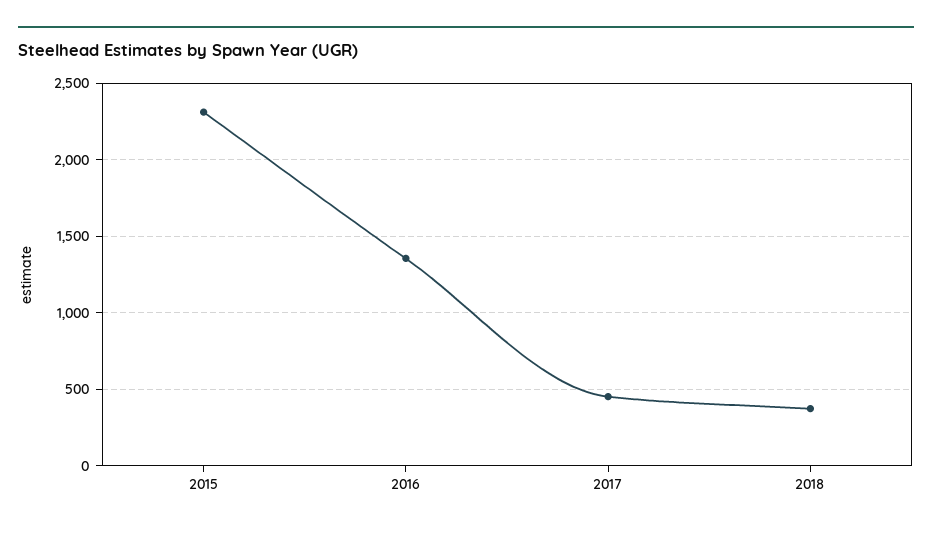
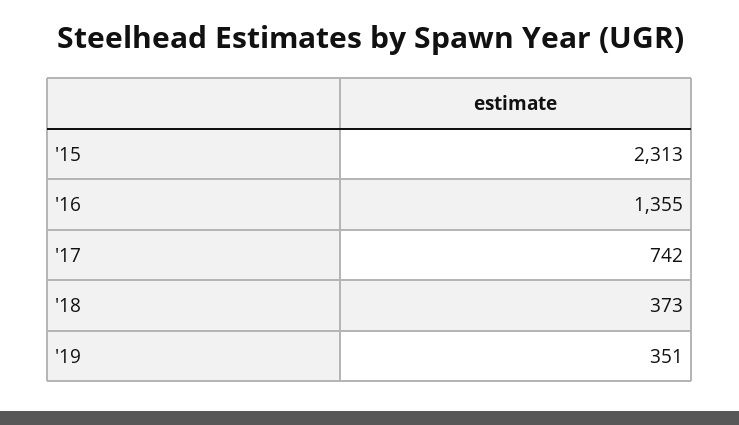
2017: 450 -> 742
'19: none -> 351

